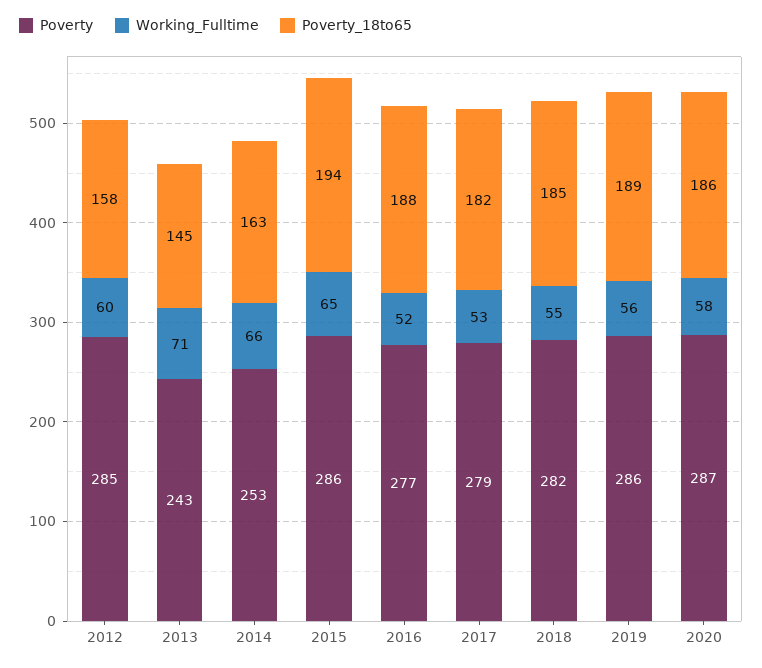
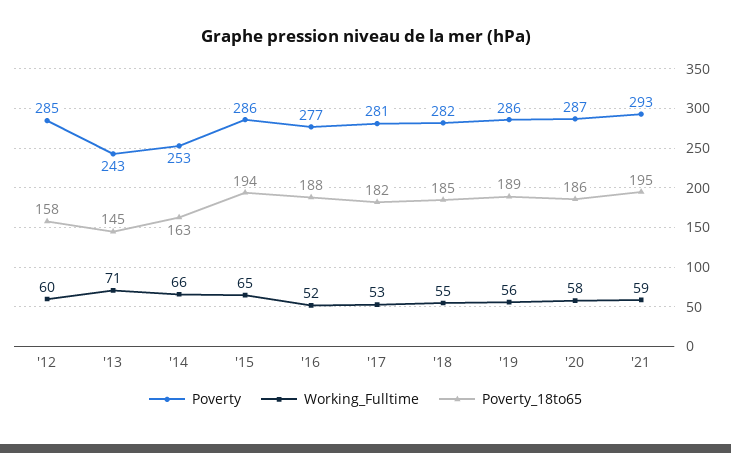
Poverty, 2017: 279 -> 281
Poverty, '21: none -> 293
Working_Fulltime, '21: none -> 59
Poverty_18to65, '21: none -> 195

